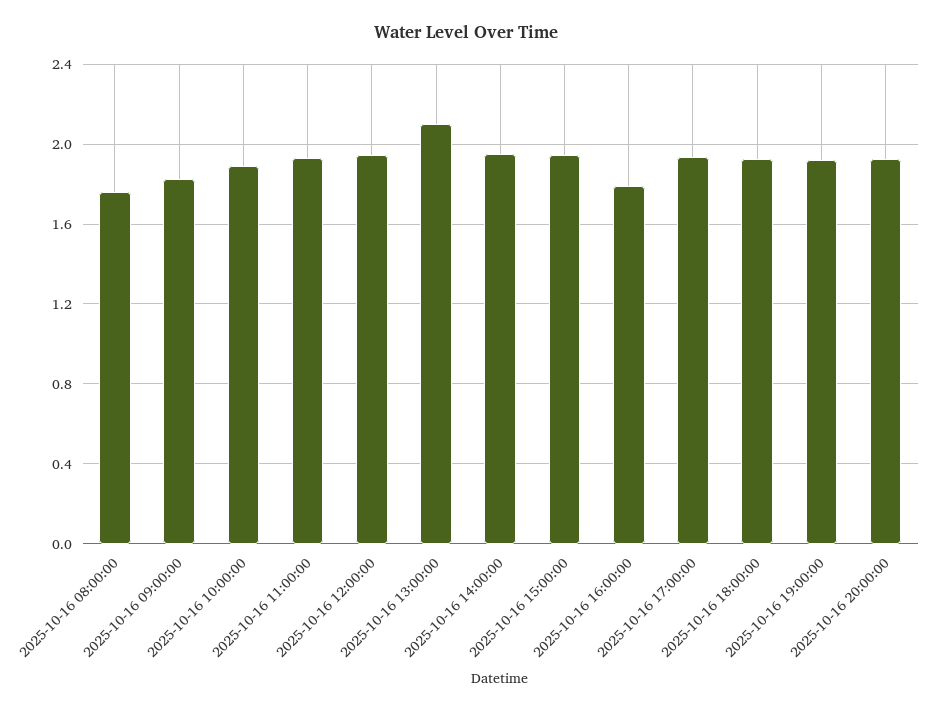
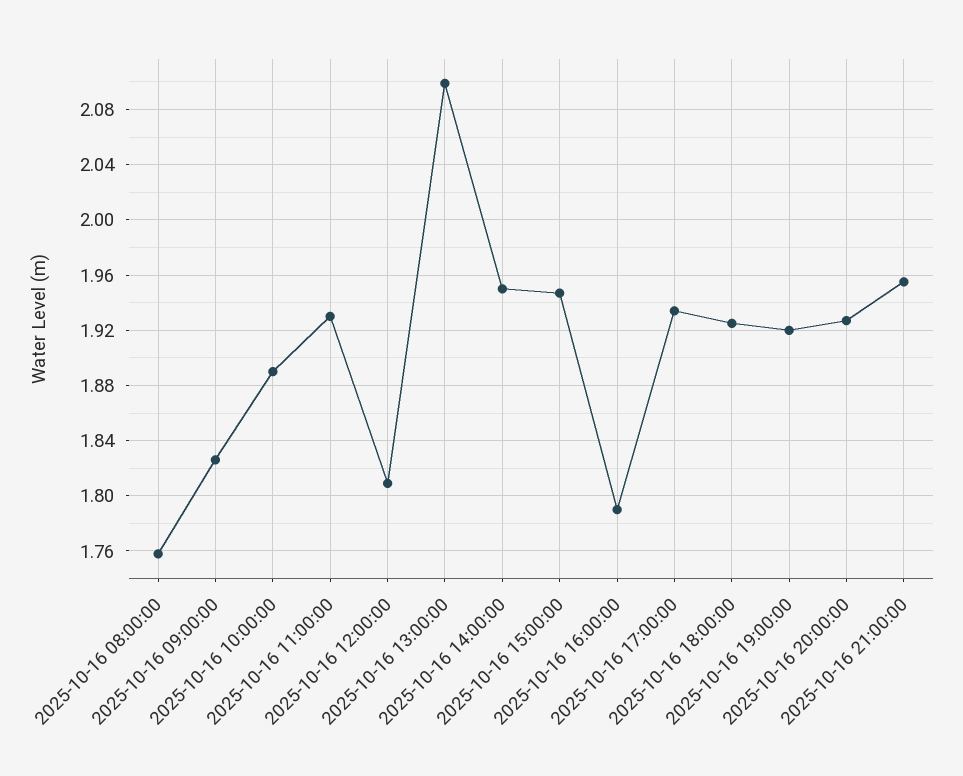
2025-10-16 12:00:00: 1.95 -> 1.81
2025-10-16 21:00:00: none -> 1.955

